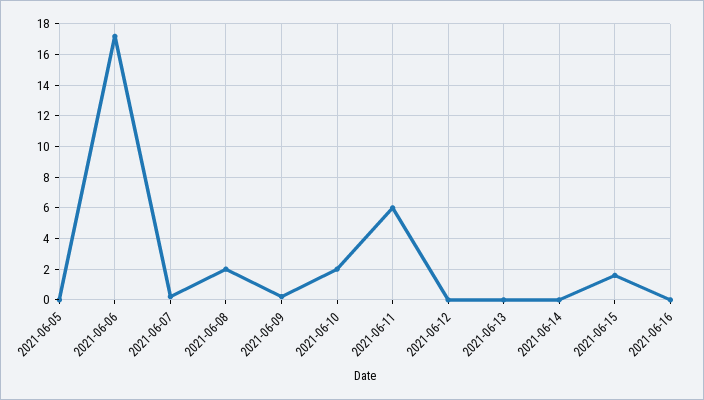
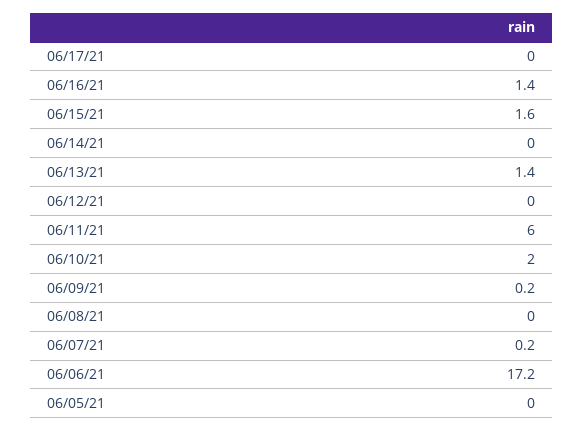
2021-06-08: 2 -> 0
2021-06-13: 0 -> 1.4
2021-06-16: 0 -> 1.4
06/17/21: none -> 0

